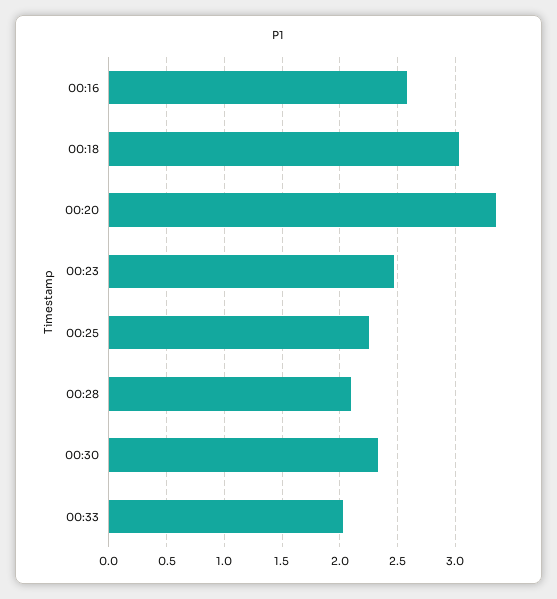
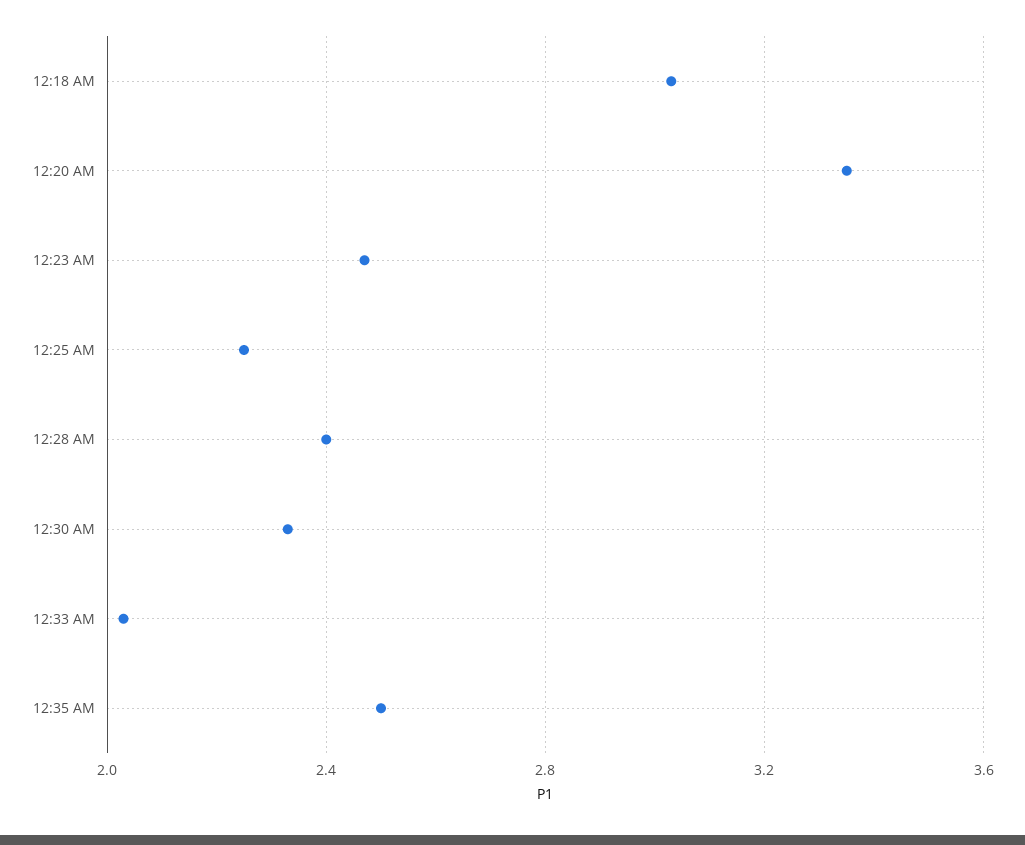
00:16: 2.6 -> none
00:28: 2.1 -> 2.4
12:35 AM: none -> 2.5

